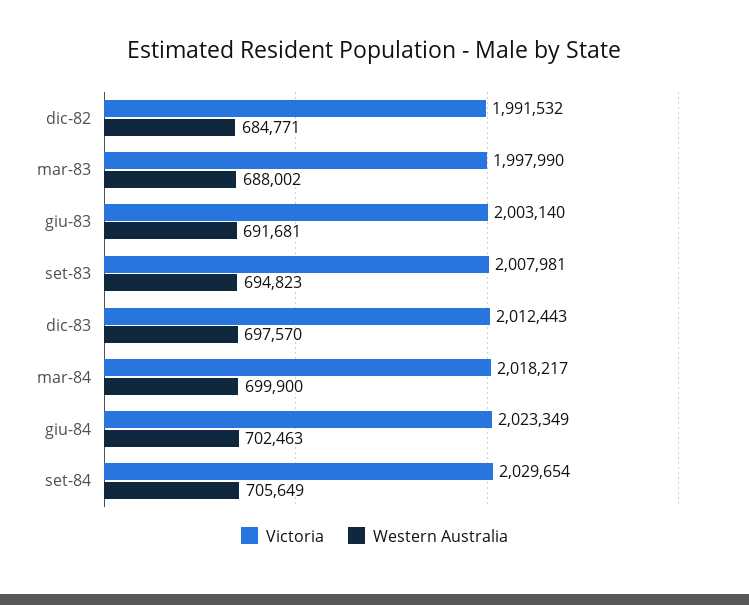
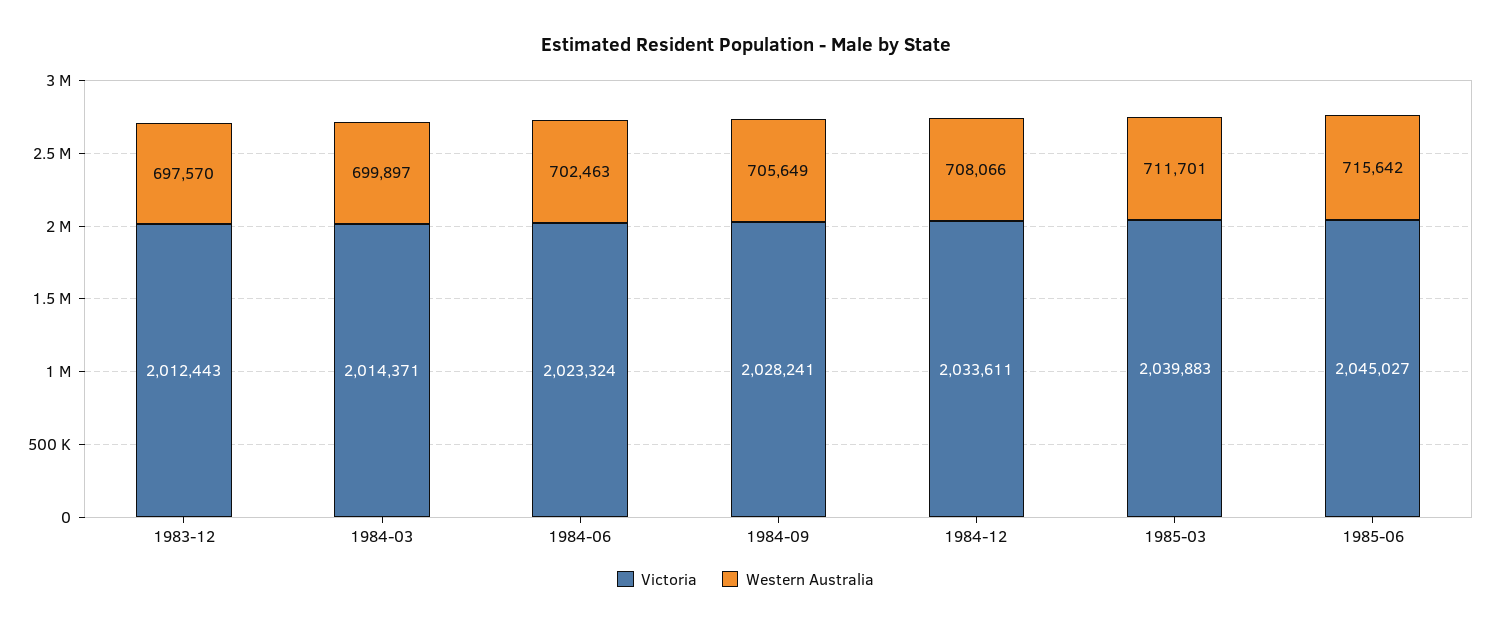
Victoria, dic-82: 1991532 -> none
Western Australia, dic-82: 684771 -> none
Victoria, mar-83: 1997990 -> none
Western Australia, mar-83: 688002 -> none
Victoria, giu-83: 2003140 -> none
Western Australia, giu-83: 691681 -> none
Victoria, set-83: 2007981 -> none
Western Australia, set-83: 694823 -> none
Victoria, mar-84: 2018217 -> 2014371
Western Australia, mar-84: 699900 -> 699897
Victoria, giu-84: 2023349 -> 2023324
Victoria, set-84: 2029654 -> 2028241
Victoria, 1984-12: none -> 2033611
Western Australia, 1984-12: none -> 708066
Victoria, 1985-03: none -> 2039883
Western Australia, 1985-03: none -> 711701
Victoria, 1985-06: none -> 2045027
Western Australia, 1985-06: none -> 715642

